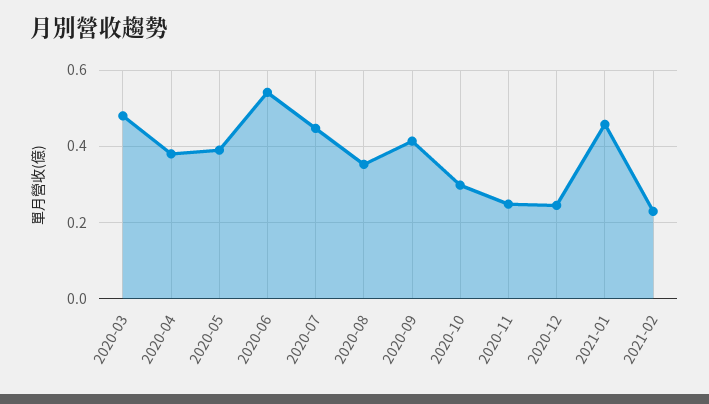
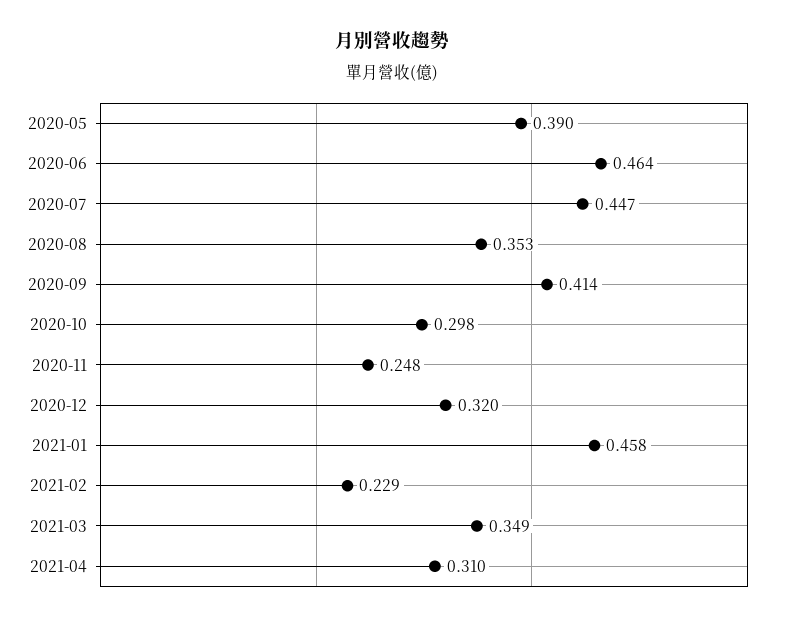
2020-03: 0.48 -> none
2020-04: 0.38 -> none
2020-06: 0.54 -> 0.464
2020-12: 0.24 -> 0.32
2021-03: none -> 0.349
2021-04: none -> 0.31

